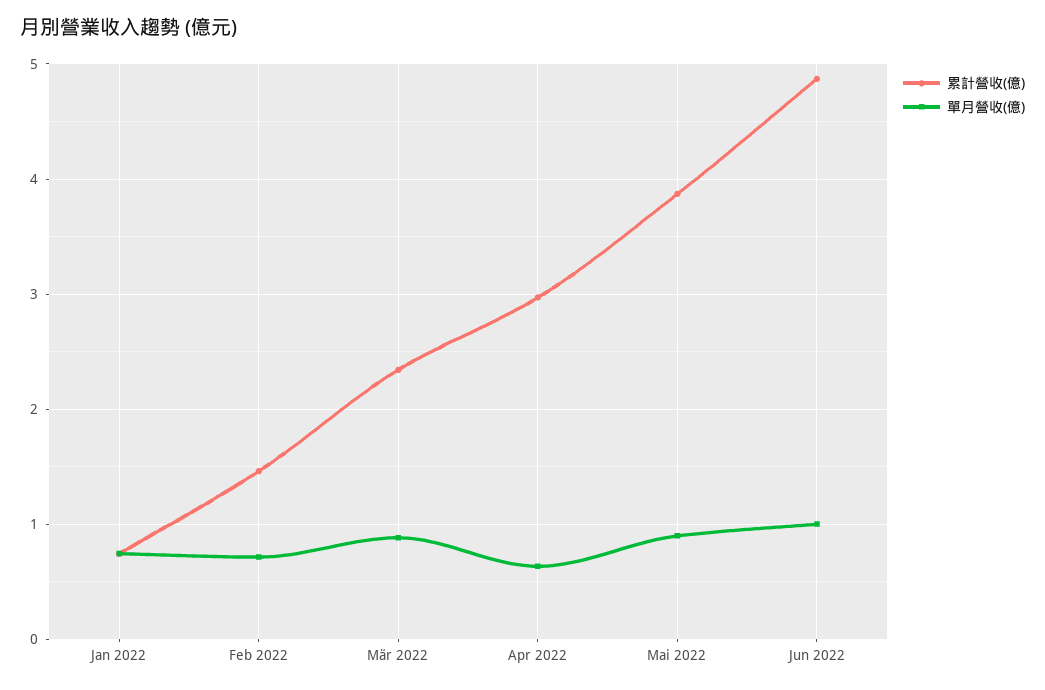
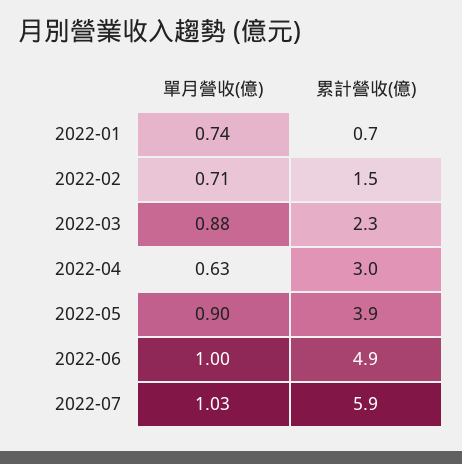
單月營收(億), 2022-07: none -> 1.03
累計營收(億), 2022-07: none -> 5.9

